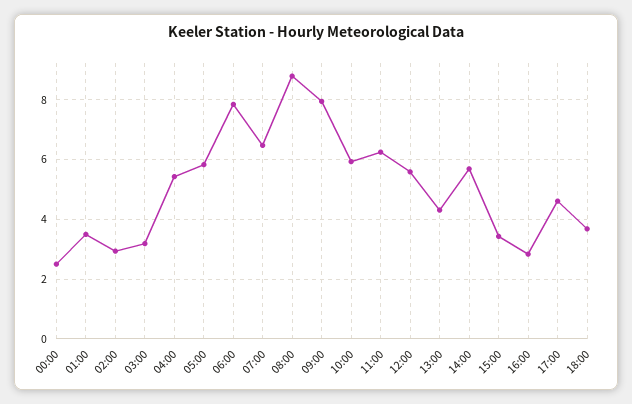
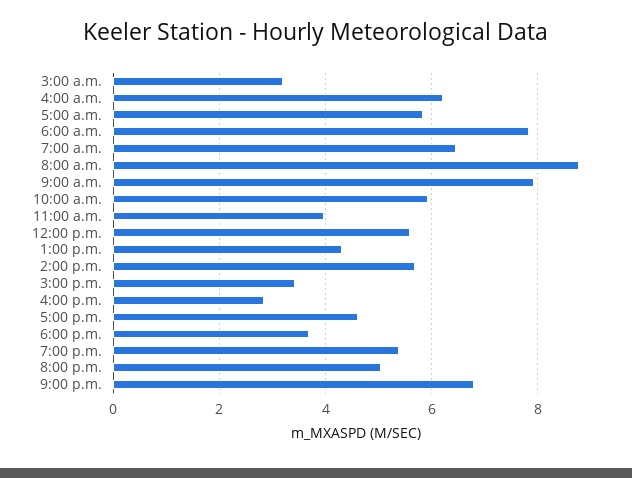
00:00: 2.5 -> none
01:00: 3.5 -> none
02:00: 3 -> none
04:00: 5.5 -> 6.2
11:00: 6.25 -> 4
7:00 p.m.: none -> 5.4
8:00 p.m.: none -> 5
9:00 p.m.: none -> 6.8

